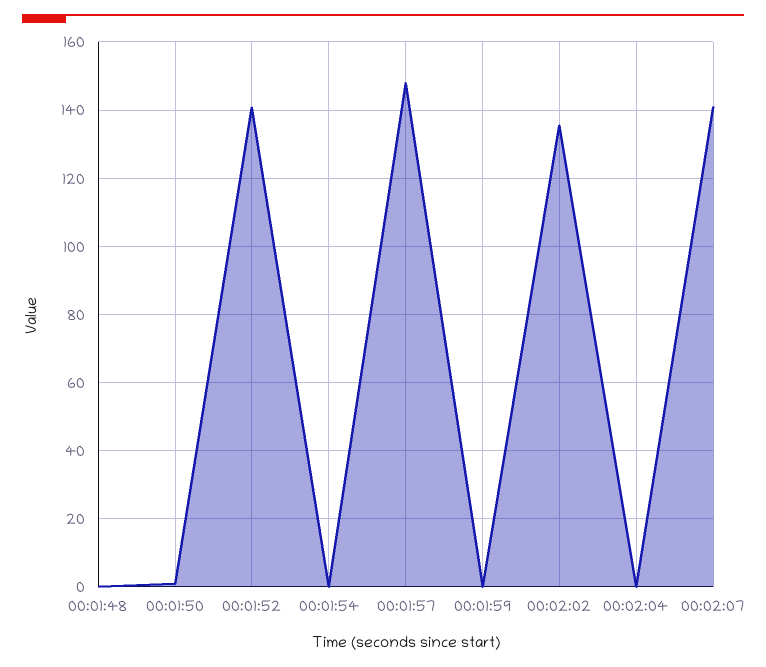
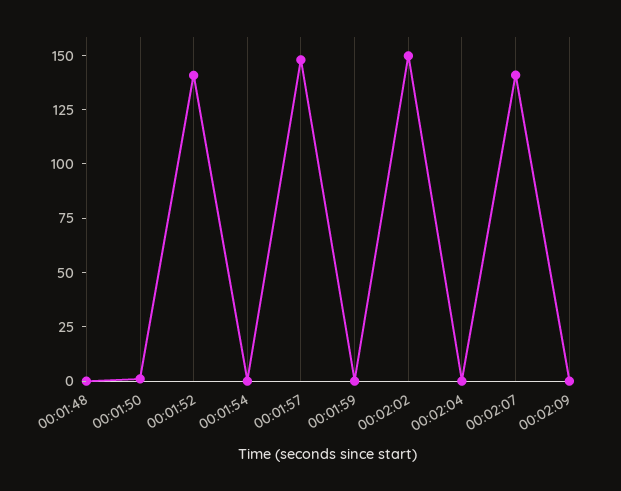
00:02:02: 136 -> 150
00:02:09: none -> 0

